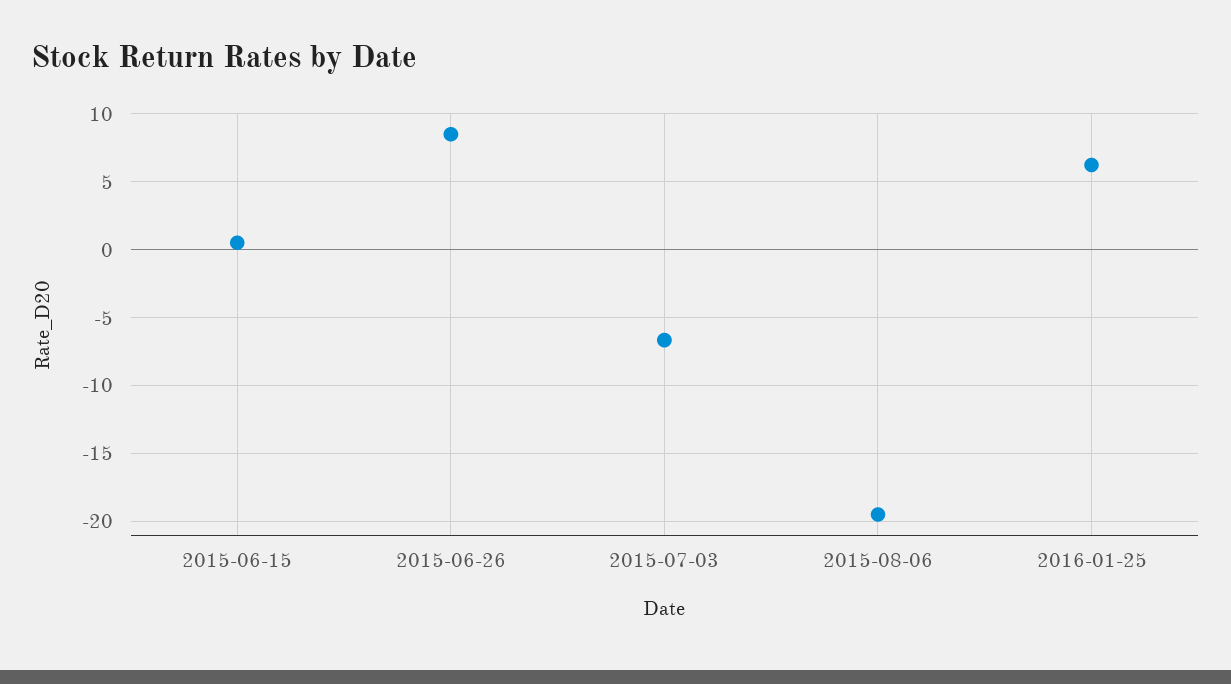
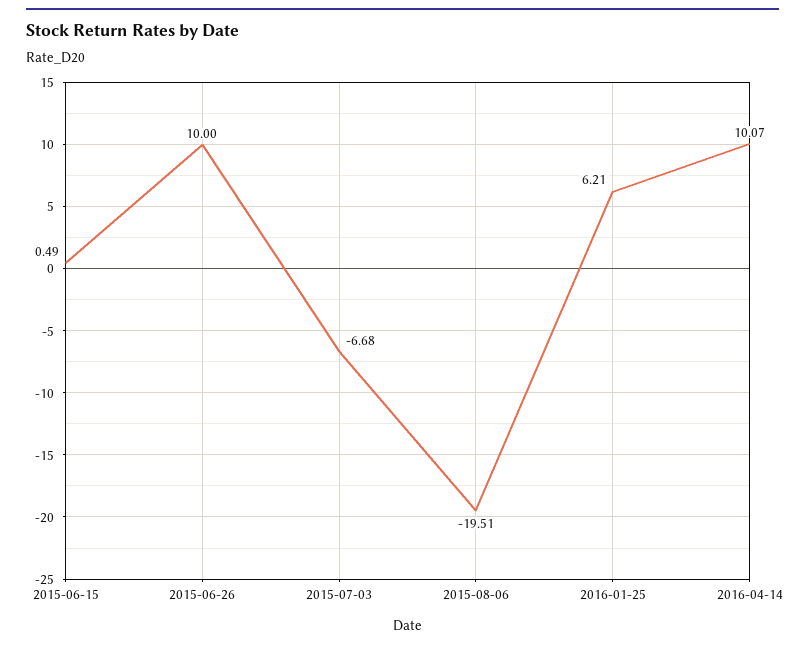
2015-06-26: 8.5 -> 10
2016-04-14: none -> 10.07

